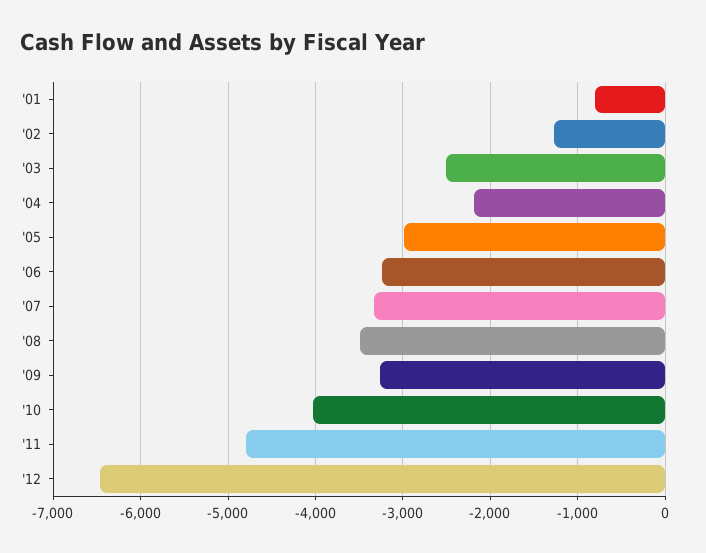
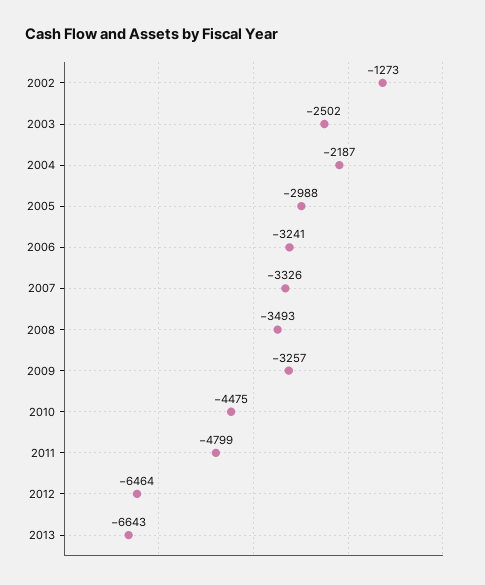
'01: -800 -> none
'10: -4000 -> -4475
2013: none -> -6643

